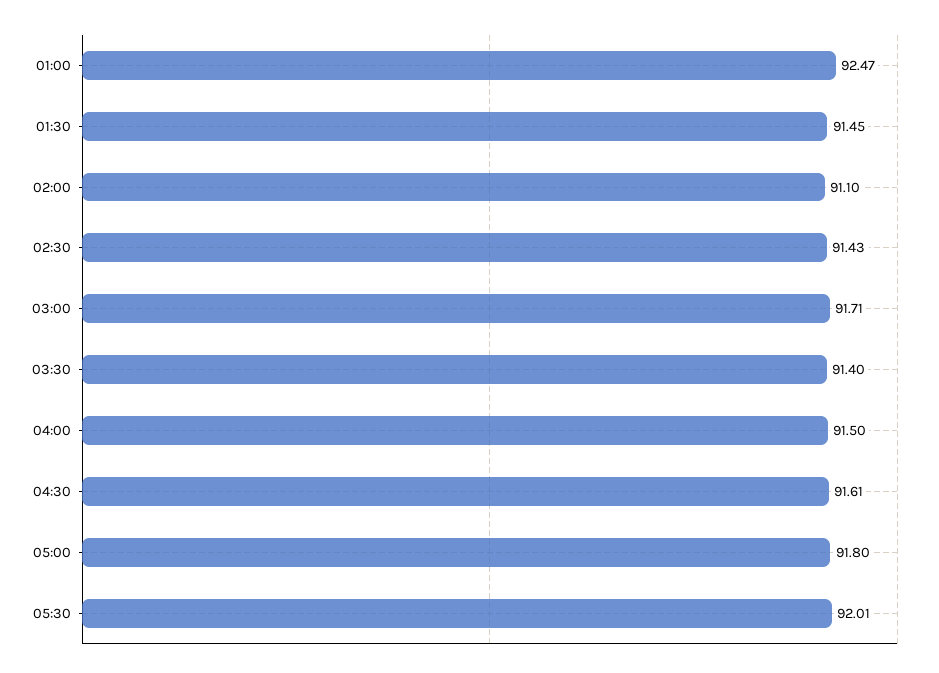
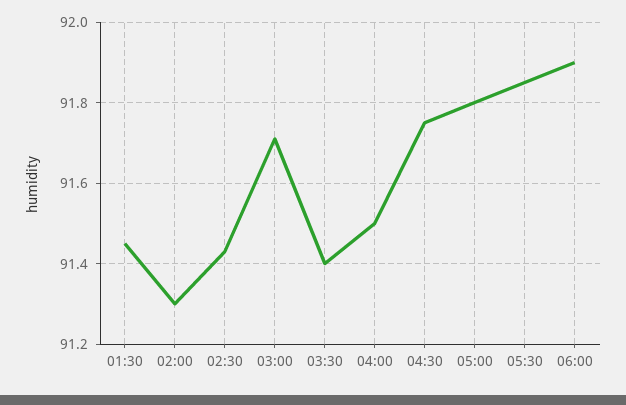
01:00: 92.47 -> none
02:00: 91.1 -> 91.3
04:30: 91.61 -> 91.75
05:30: 92.01 -> 91.85
06:00: none -> 91.9

